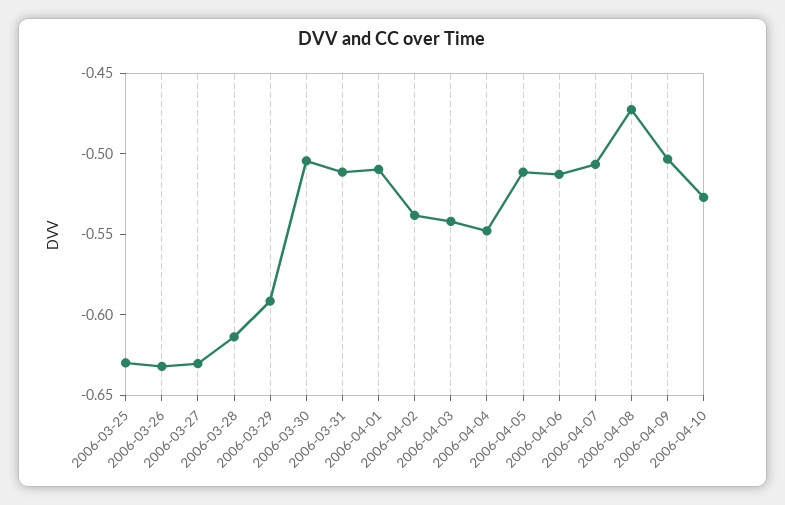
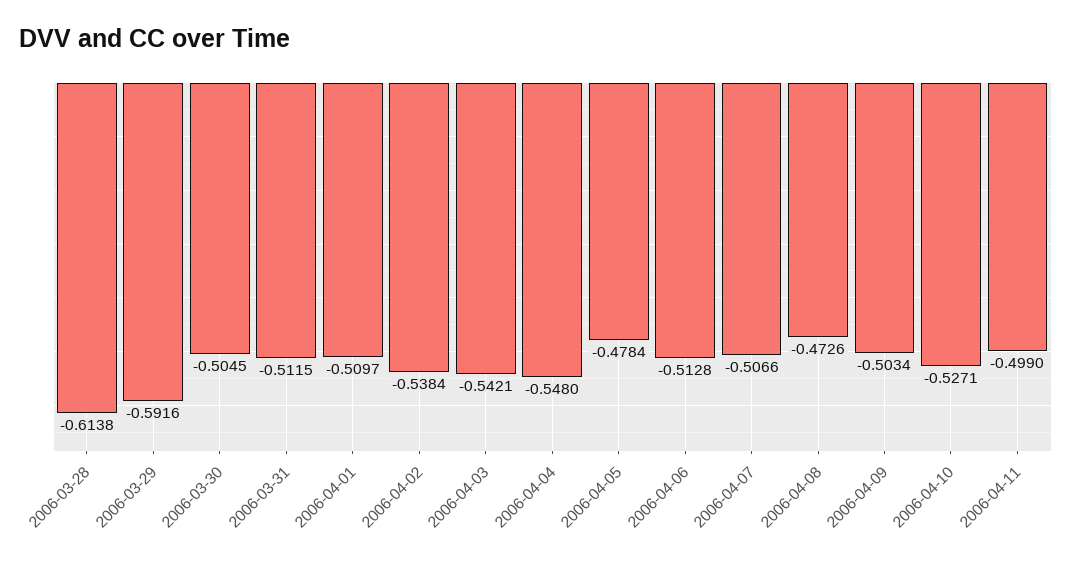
2006-03-25: -0.63 -> none
2006-03-26: -0.63 -> none
2006-03-27: -0.63 -> none
2006-04-05: -0.51 -> -0.4784
2006-04-11: none -> -0.499

